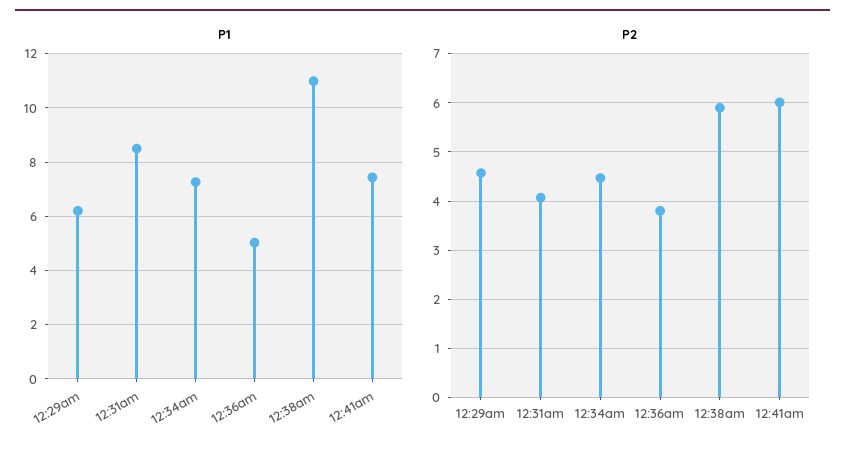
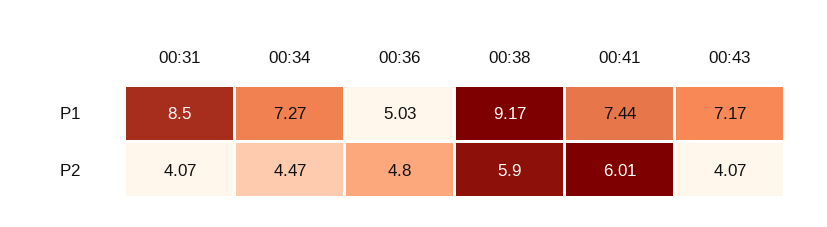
P1, 12:29am: 6.25 -> none
P1, 12:38am: 11 -> 9.17
P2, 12:29am: 4.6 -> none
P2, 12:36am: 3.8 -> 4.8
P1, 00:43: none -> 7.17
P2, 00:43: none -> 4.07

